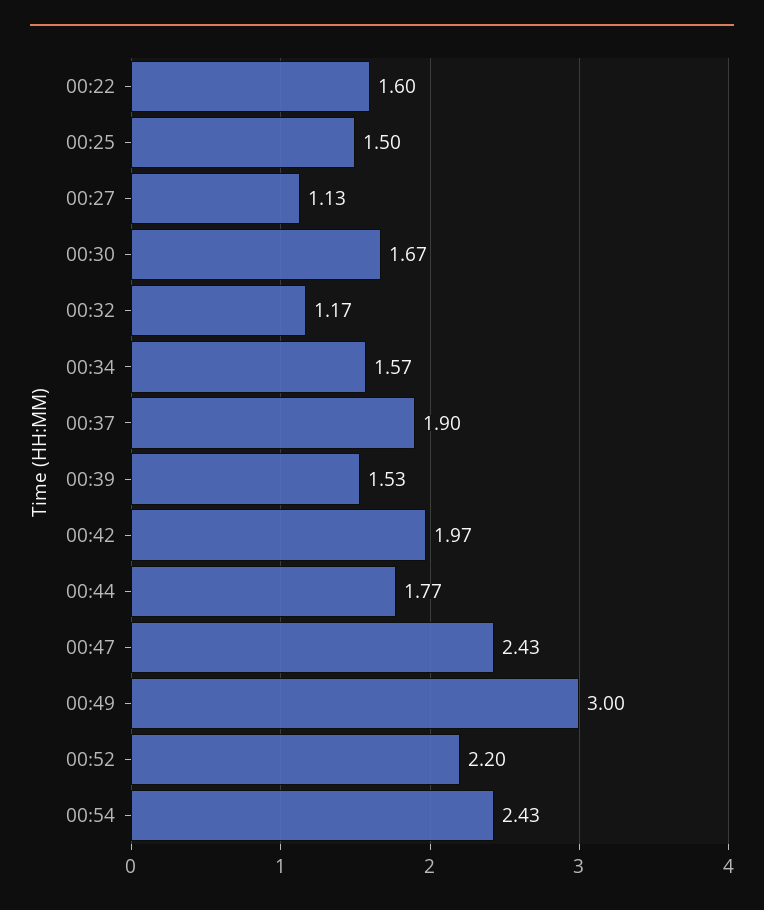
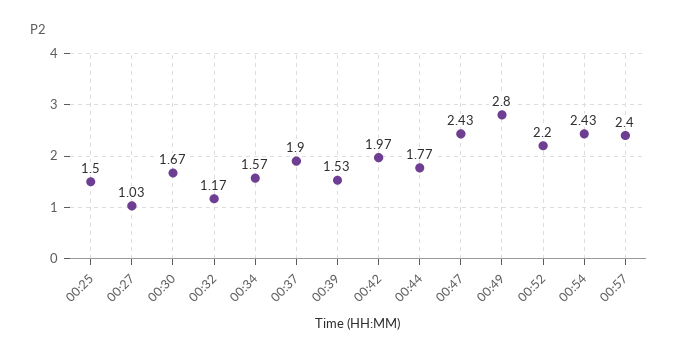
00:22: 1.6 -> none
00:27: 1.13 -> 1.03
00:49: 3 -> 2.8
00:57: none -> 2.4

